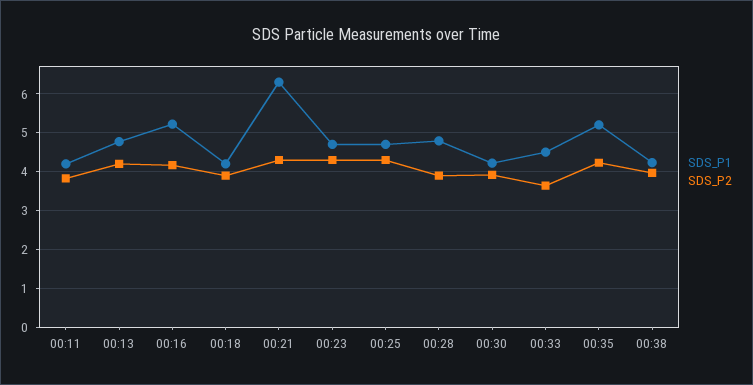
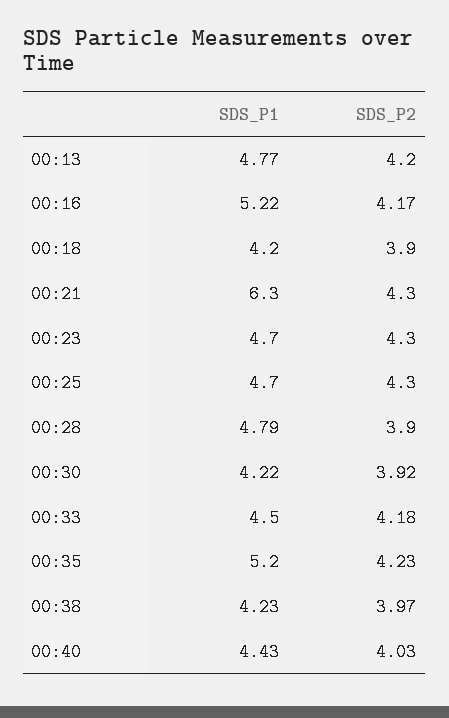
SDS_P1, 00:11: 4.2 -> none
SDS_P2, 00:11: 3.8 -> none
SDS_P2, 00:33: 3.6 -> 4.18
SDS_P1, 00:40: none -> 4.43
SDS_P2, 00:40: none -> 4.03

